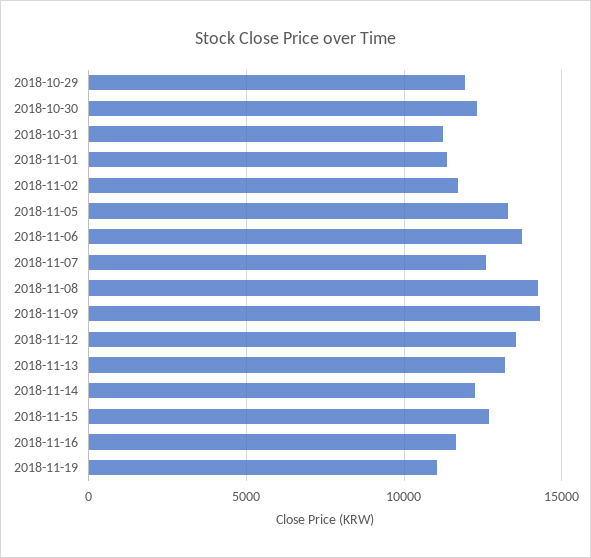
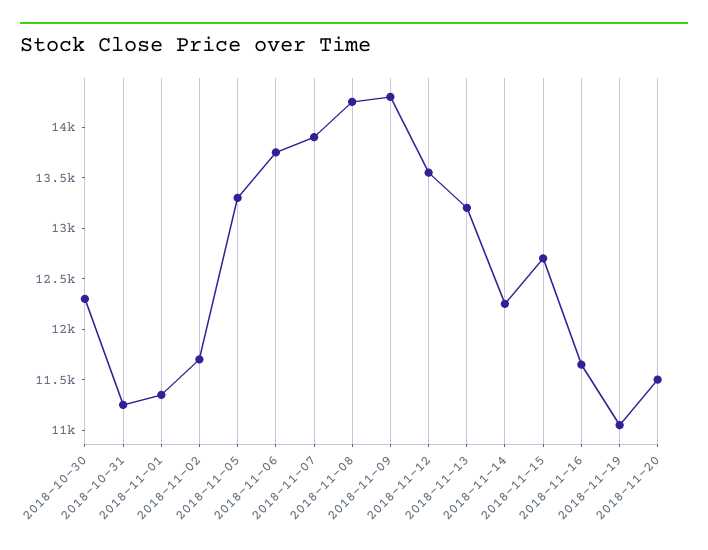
2018-10-29: 12000 -> none
2018-11-07: 12500 -> 13900
2018-11-20: none -> 11500

